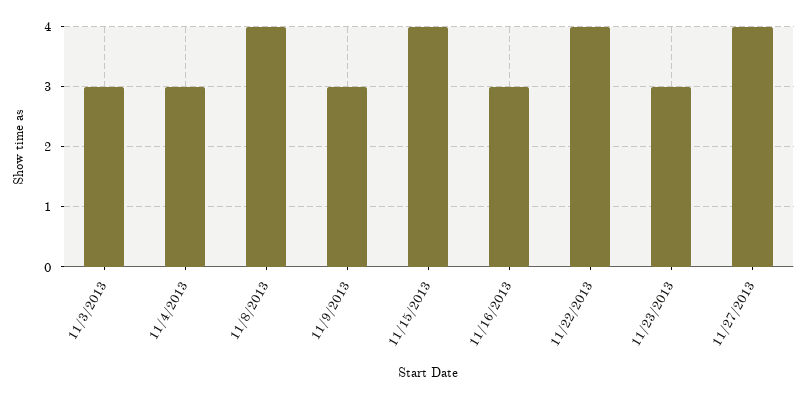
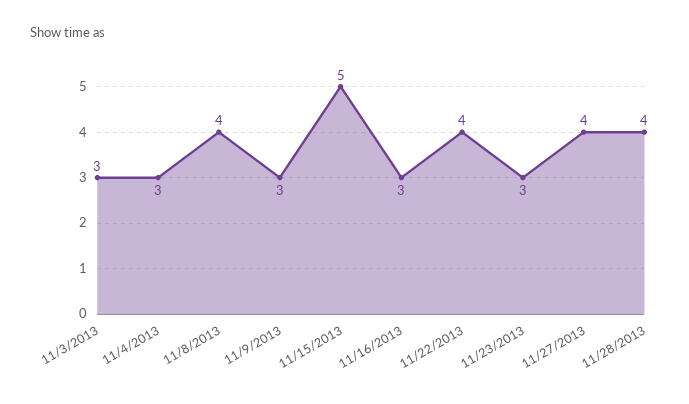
11/15/2013: 4 -> 5
11/28/2013: none -> 4

